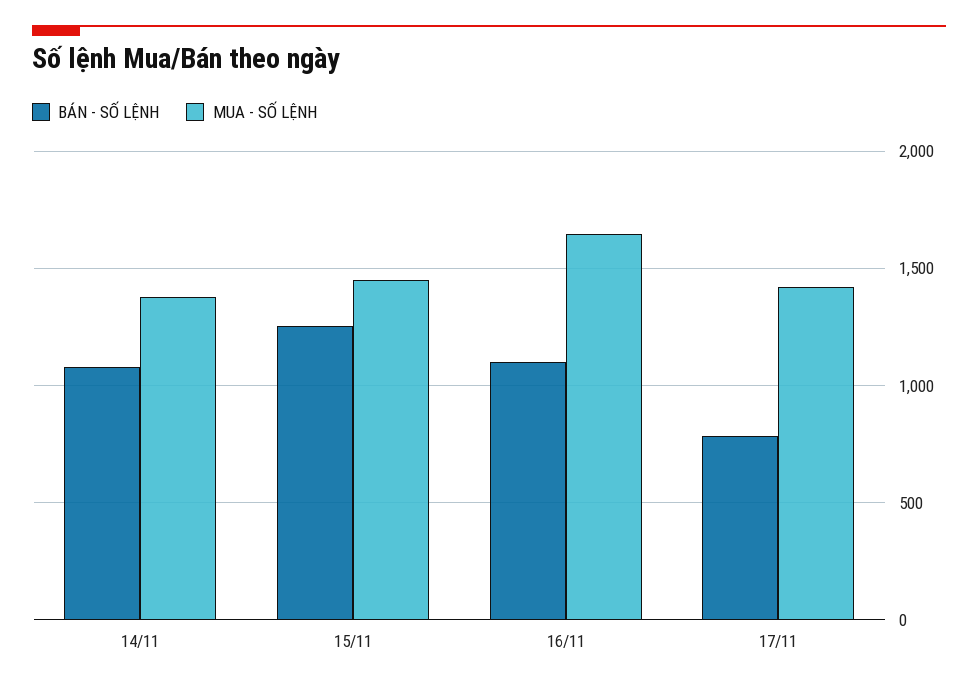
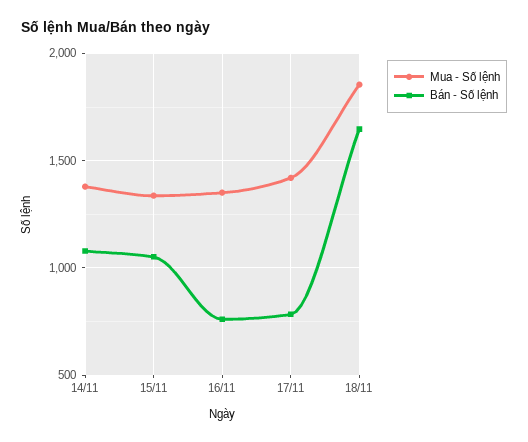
BÁN - SỐ LỆNH, 15/11: 1250 -> 1050
MUA - SỐ LỆNH, 15/11: 1450 -> 1350
BÁN - SỐ LỆNH, 16/11: 1100 -> 750
MUA - SỐ LỆNH, 16/11: 1650 -> 1350
MUA - SỐ LỆNH, 18/11: none -> 1850
BÁN - SỐ LỆNH, 18/11: none -> 1650

